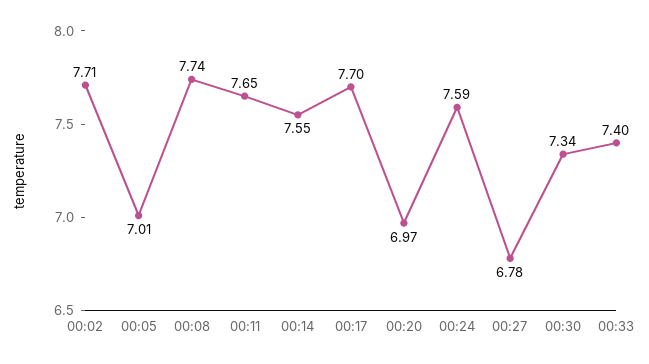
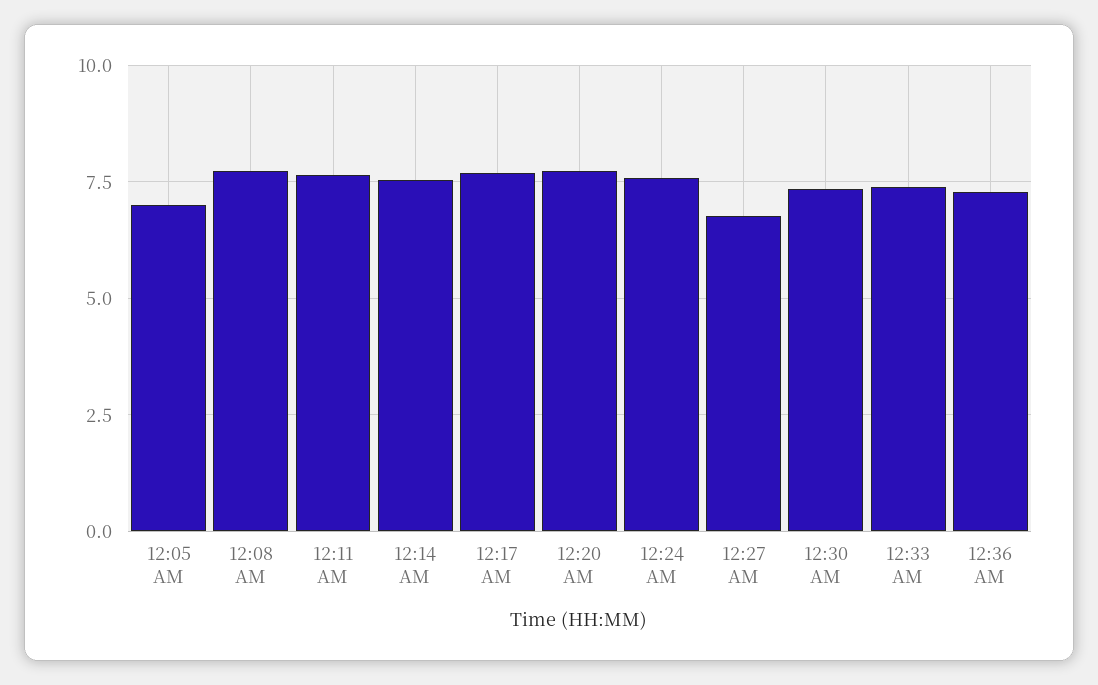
00:02: 7.71 -> none
00:20: 6.97 -> 7.75
12:36 AM: none -> 7.25

